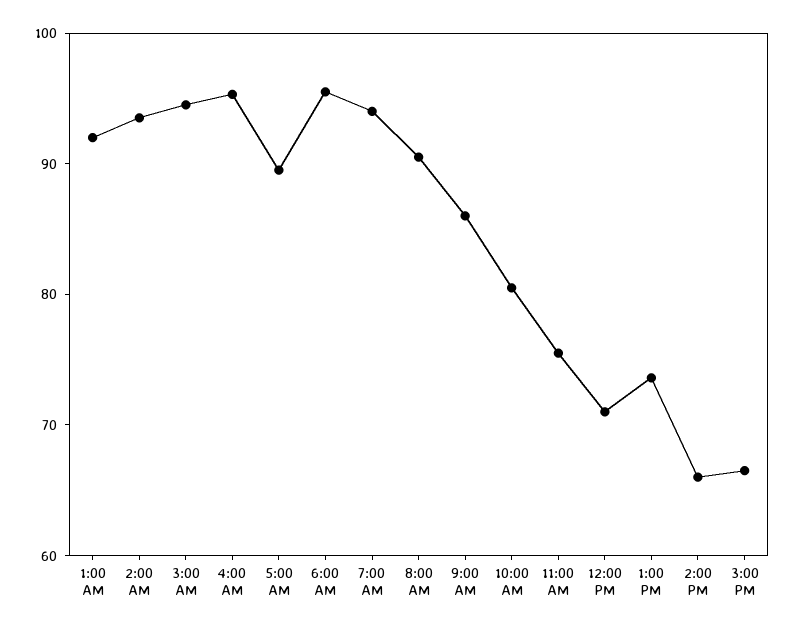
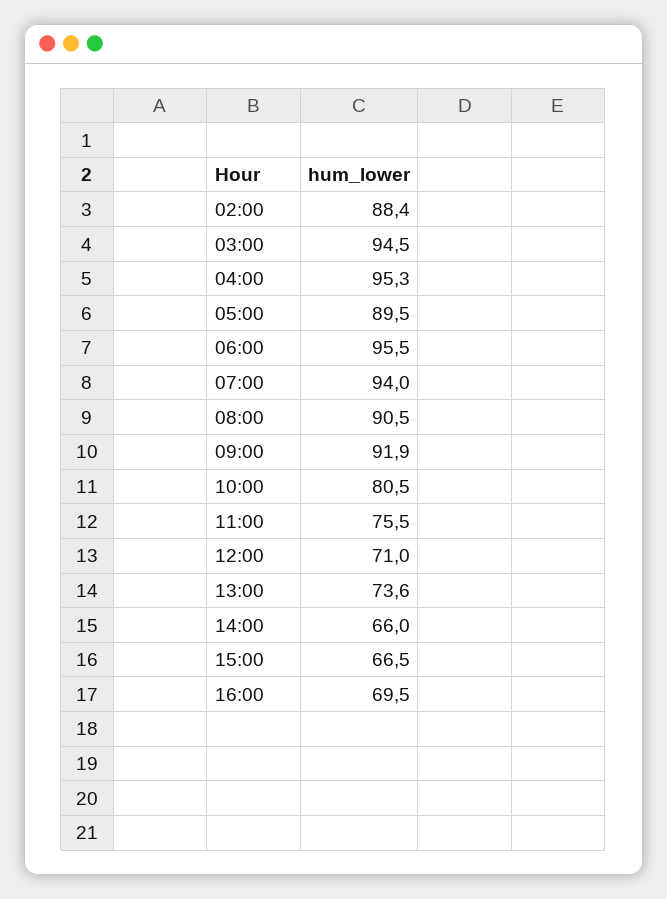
1:00 AM: 92 -> none
2:00 AM: 94 -> 88.4
9:00 AM: 86 -> 91.9
16:00: none -> 69.5

